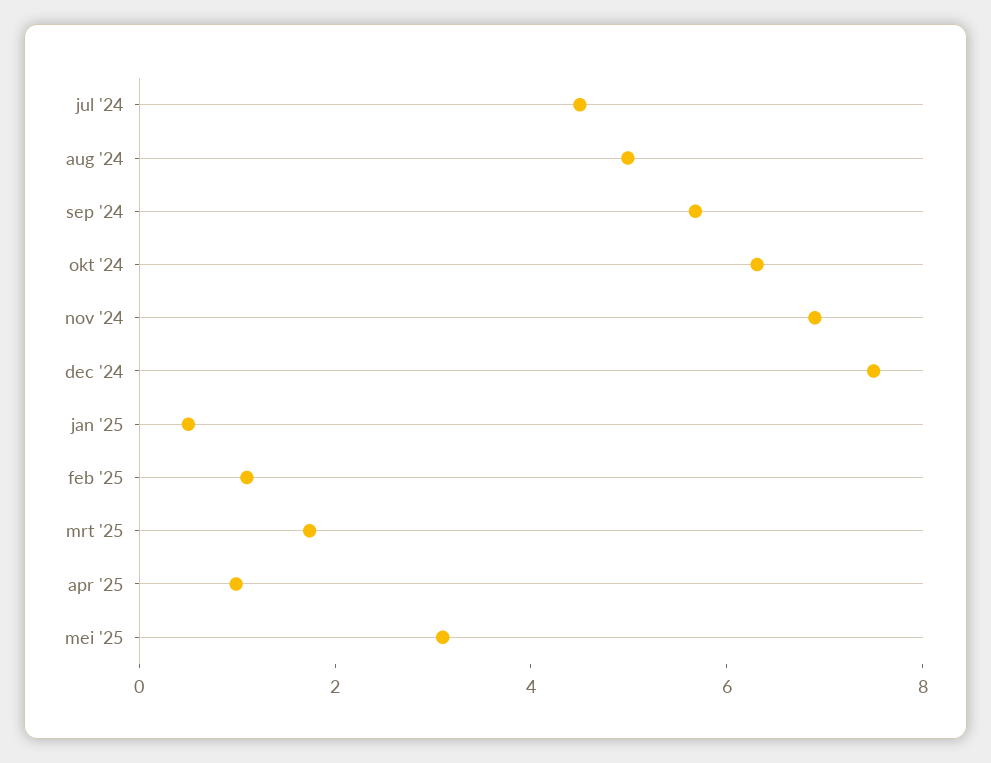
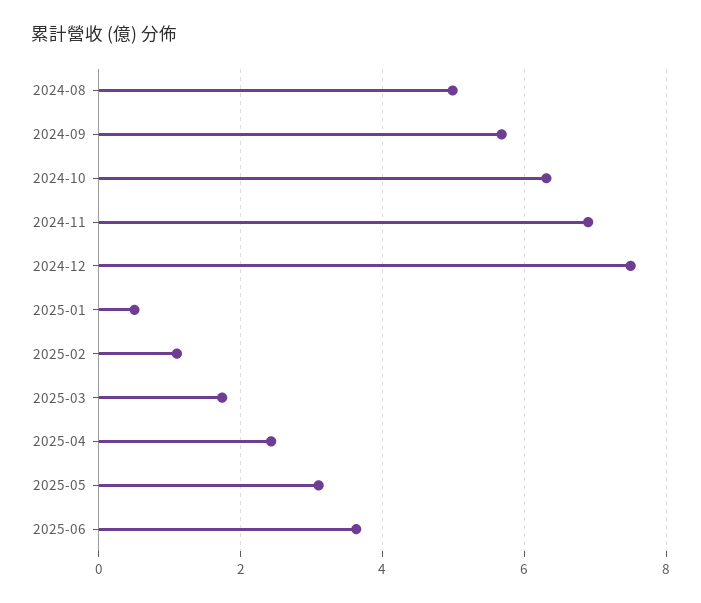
jul '24: 4.5 -> none
apr '25: 1 -> 2.4
2025-06: none -> 3.6

